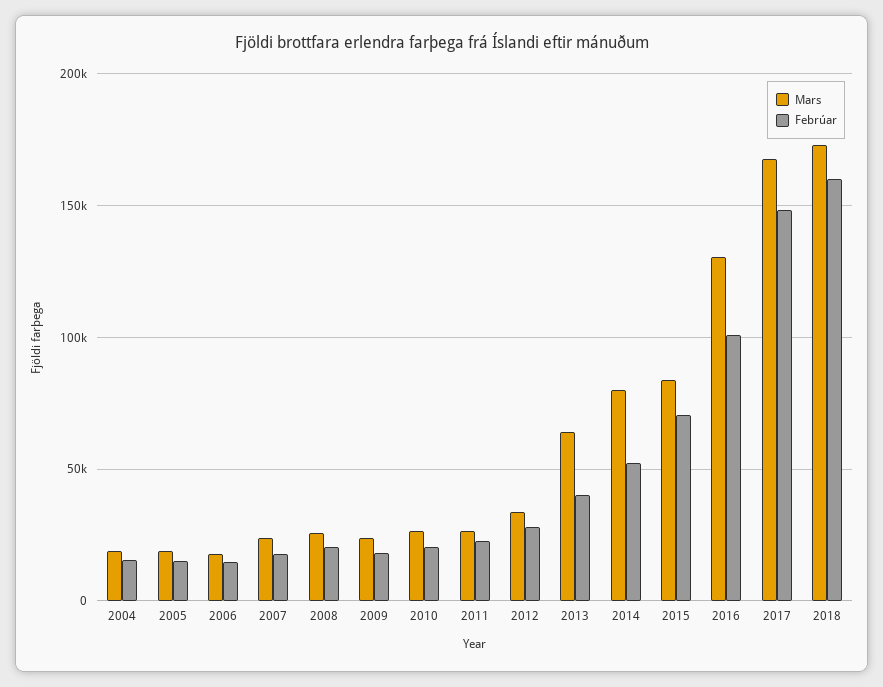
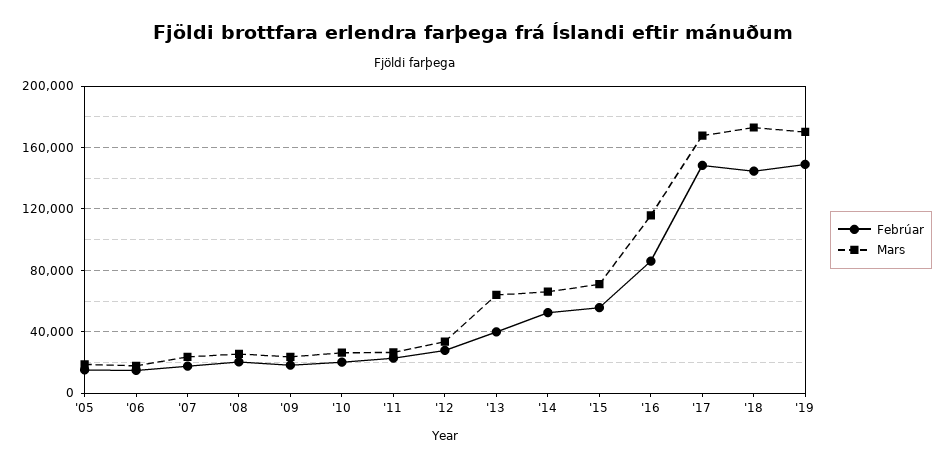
Mars, 2004: 20000 -> none
Febrúar, 2004: 15000 -> none
Mars, 2014: 80000 -> 65000
Mars, 2015: 85000 -> 70000
Febrúar, 2015: 70000 -> 55000
Mars, 2016: 130000 -> 115000
Febrúar, 2016: 100000 -> 85000
Febrúar, 2018: 160000 -> 145000
Febrúar, '19: none -> 150000
Mars, '19: none -> 170000

